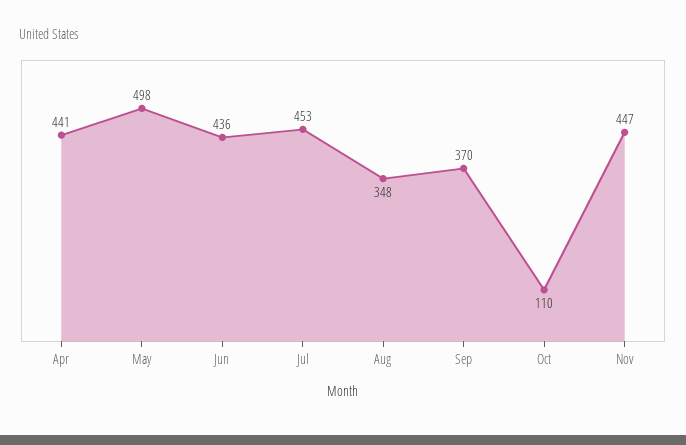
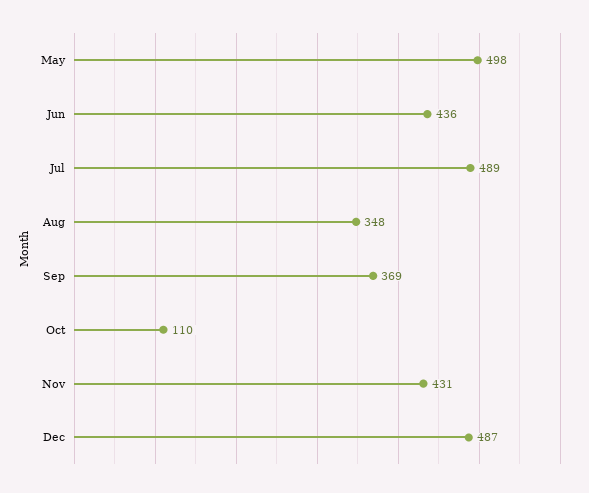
Apr: 441 -> none
Jul: 453 -> 489
Sep: 370 -> 369
Nov: 447 -> 431
Dec: none -> 487

